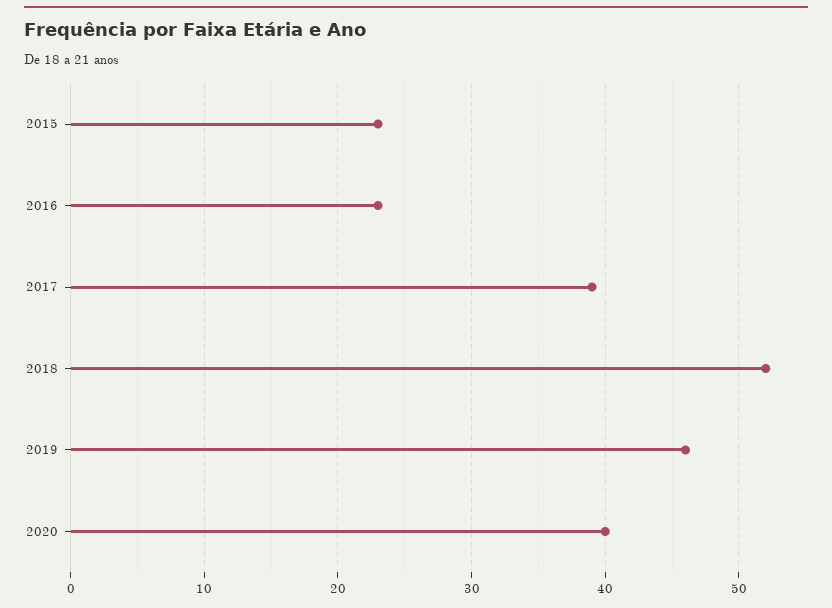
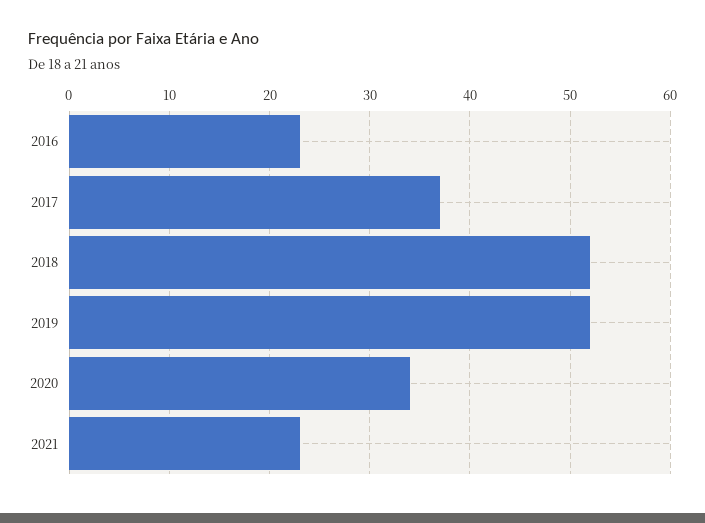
2015: 23 -> none
2017: 39 -> 37
2019: 46 -> 52
2020: 40 -> 34
2021: none -> 23

